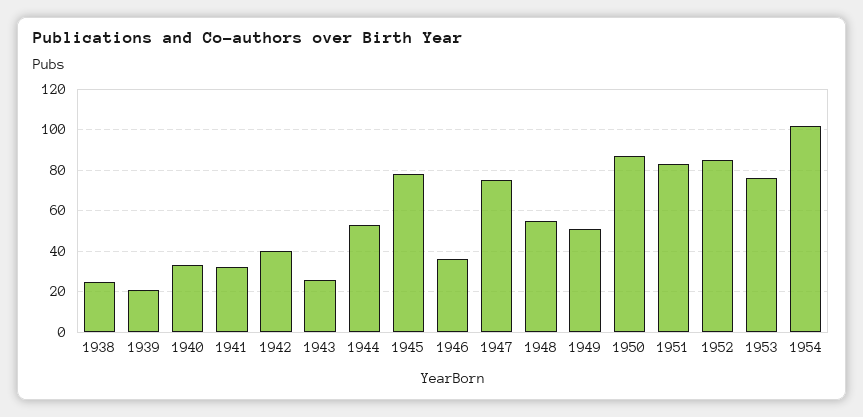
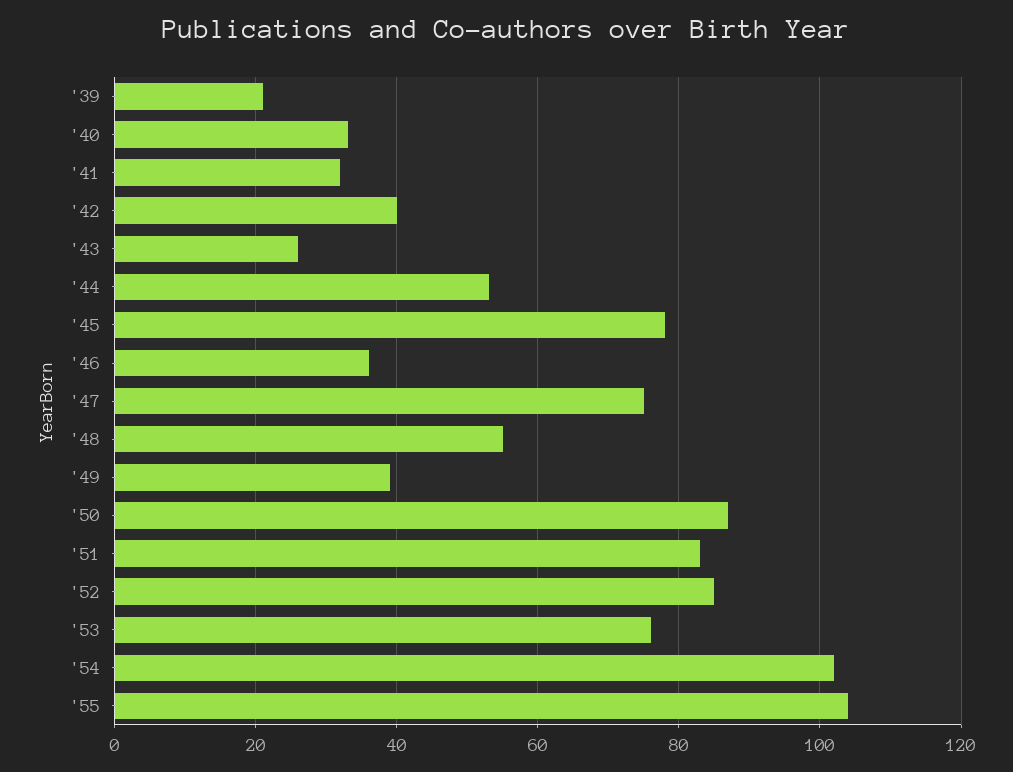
1938: 25 -> none
1949: 50 -> 40
'55: none -> 105

